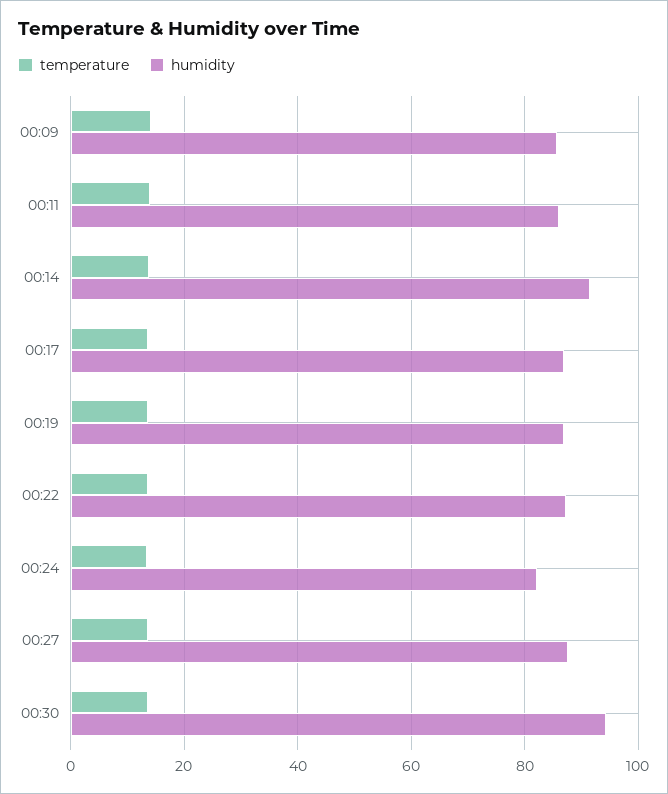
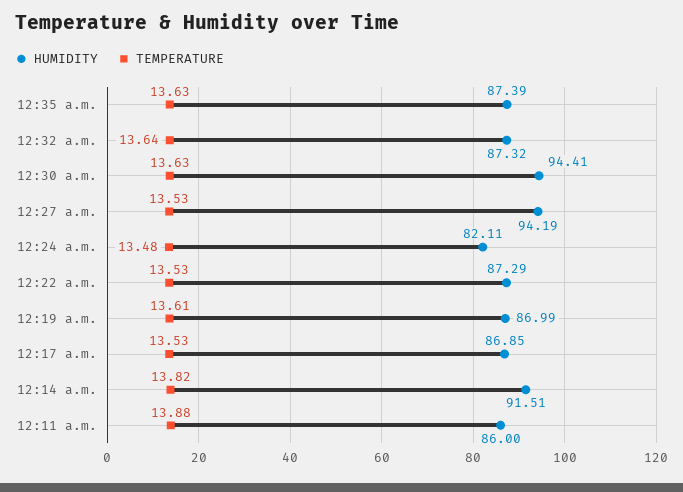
temperature, 00:09: 14 -> none
humidity, 00:09: 86 -> none
humidity, 00:27: 88 -> 94.19
humidity, 12:35 a.m.: none -> 87.39
temperature, 12:35 a.m.: none -> 13.63
humidity, 12:32 a.m.: none -> 87.32
temperature, 12:32 a.m.: none -> 13.64

